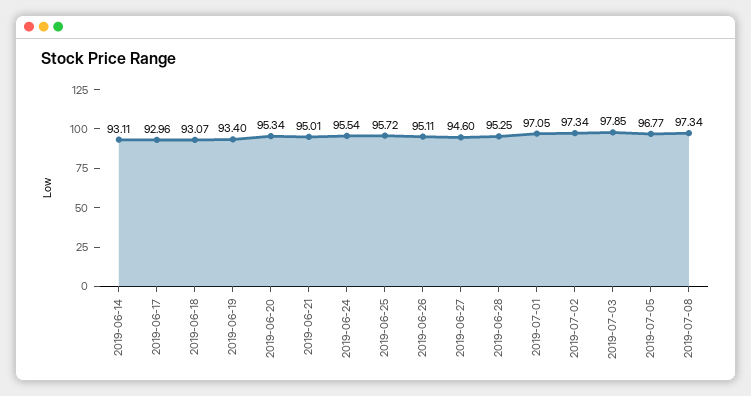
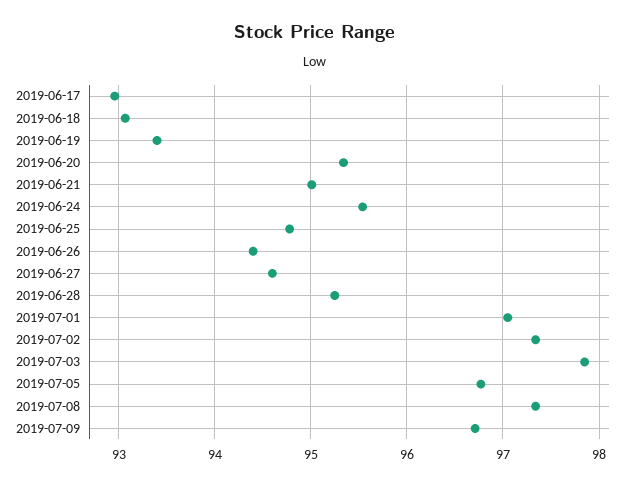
2019-06-14: 93.11 -> none
2019-06-25: 95.72 -> 94.8
2019-06-26: 95.11 -> 94.4
2019-07-09: none -> 96.7

